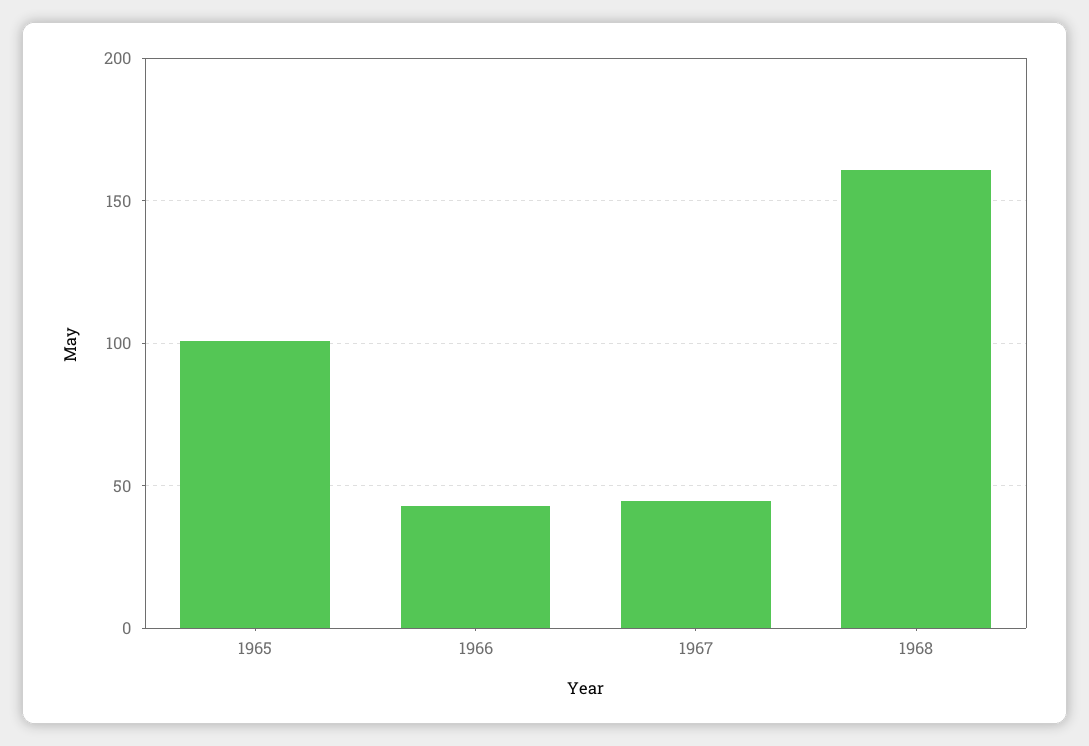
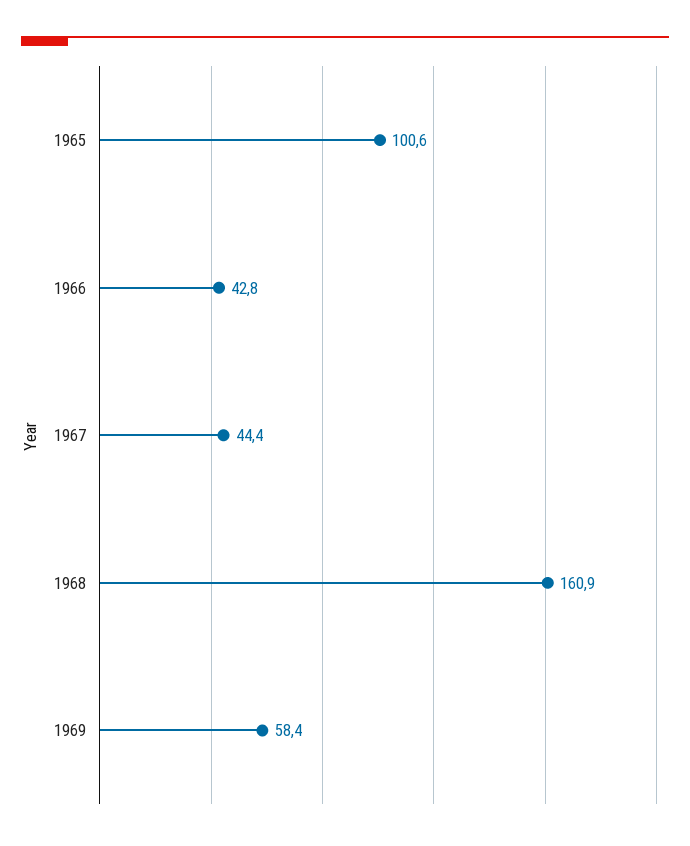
1969: none -> 58.4

